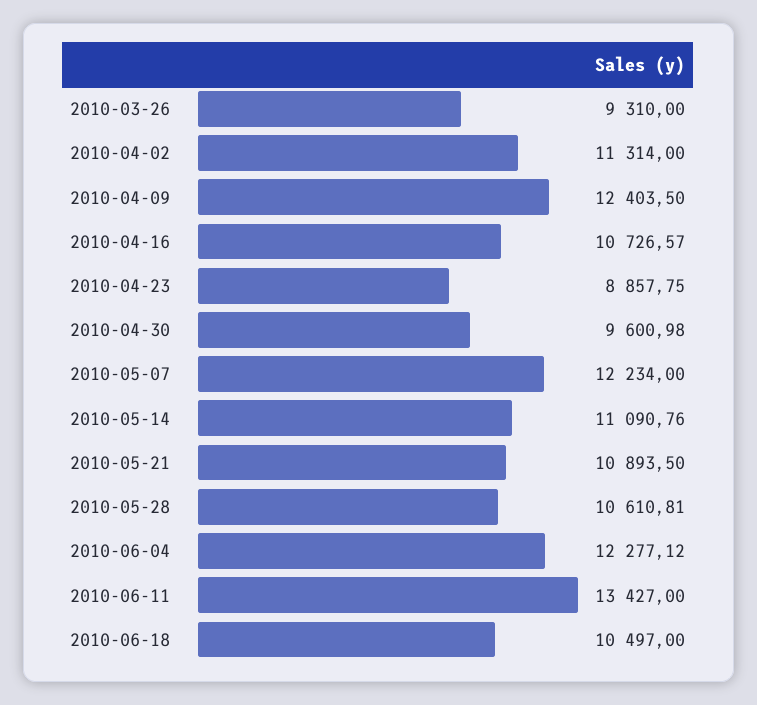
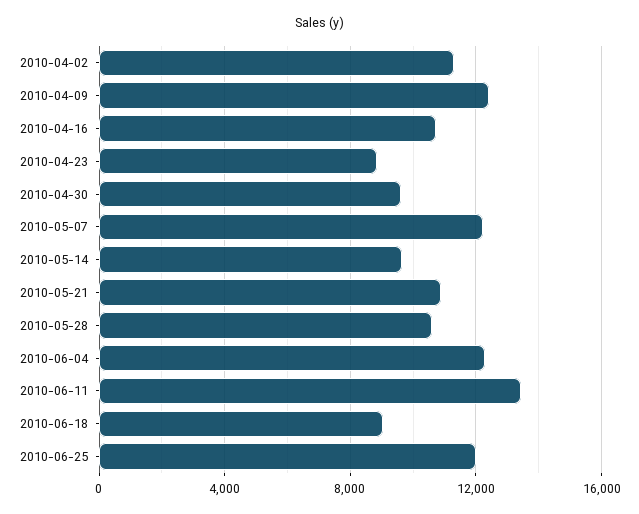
2010-03-26: 9310 -> none
2010-05-14: 11090.76 -> 9500
2010-06-18: 10497 -> 9000
2010-06-25: none -> 12000

